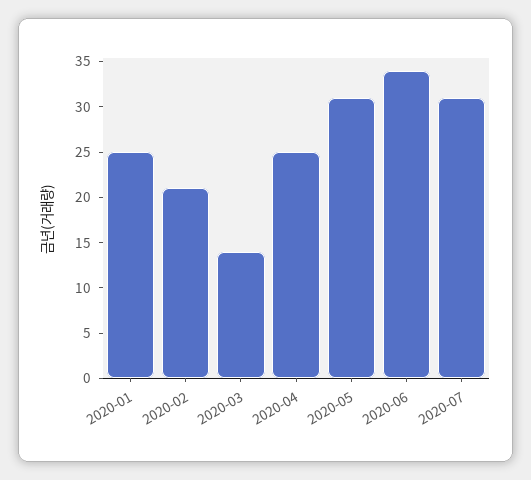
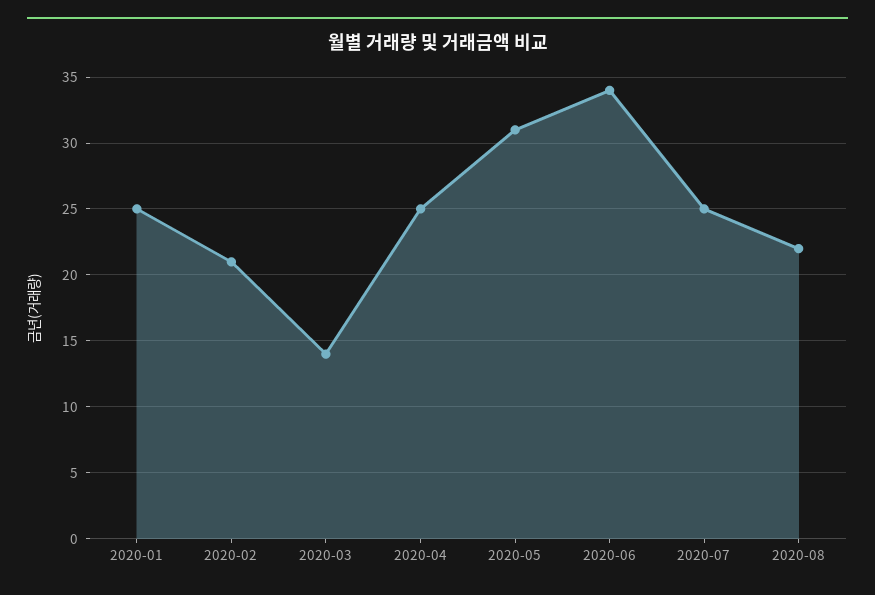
2020-07: 31 -> 25
2020-08: none -> 22

